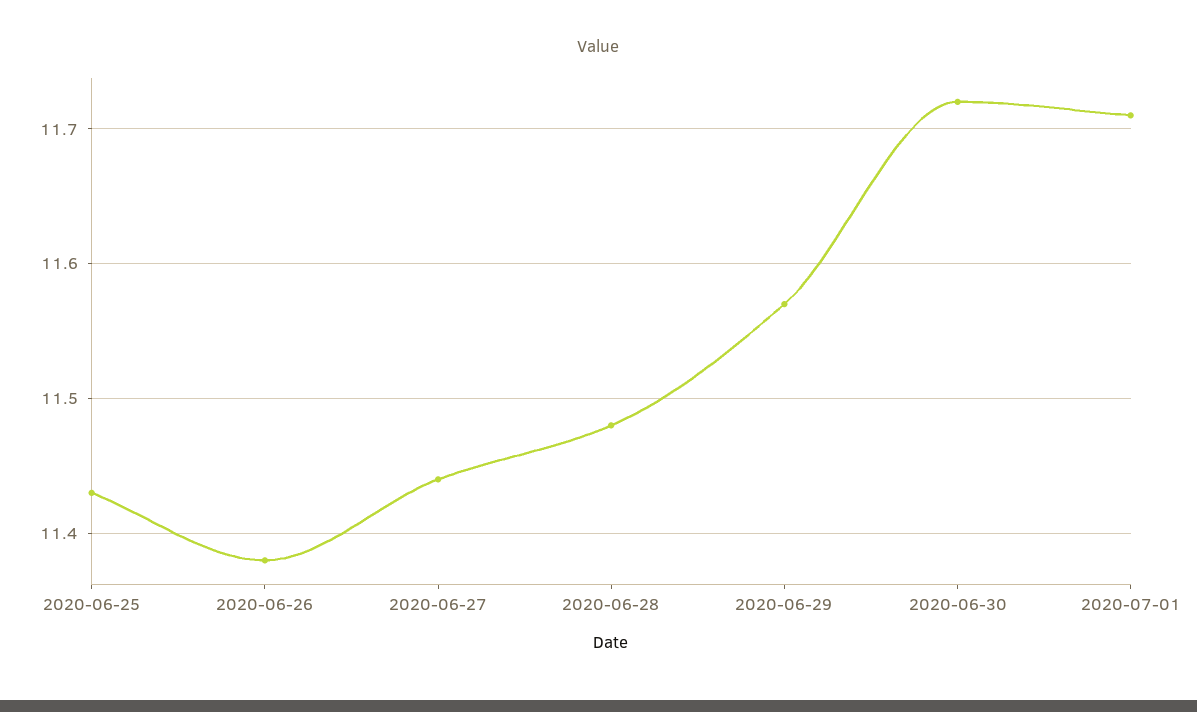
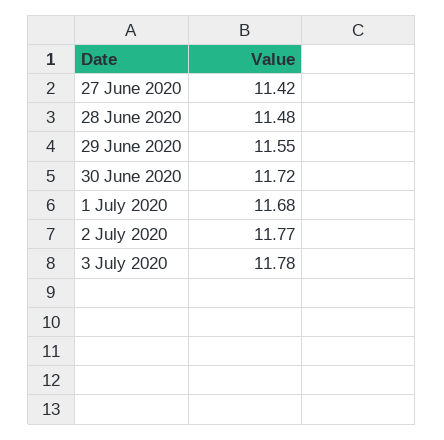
2020-06-25: 11.43 -> none
2020-06-26: 11.38 -> none
2020-06-27: 11.44 -> 11.42
2020-06-29: 11.57 -> 11.55
2020-07-01: 11.71 -> 11.68
2 July 2020: none -> 11.77
3 July 2020: none -> 11.78

